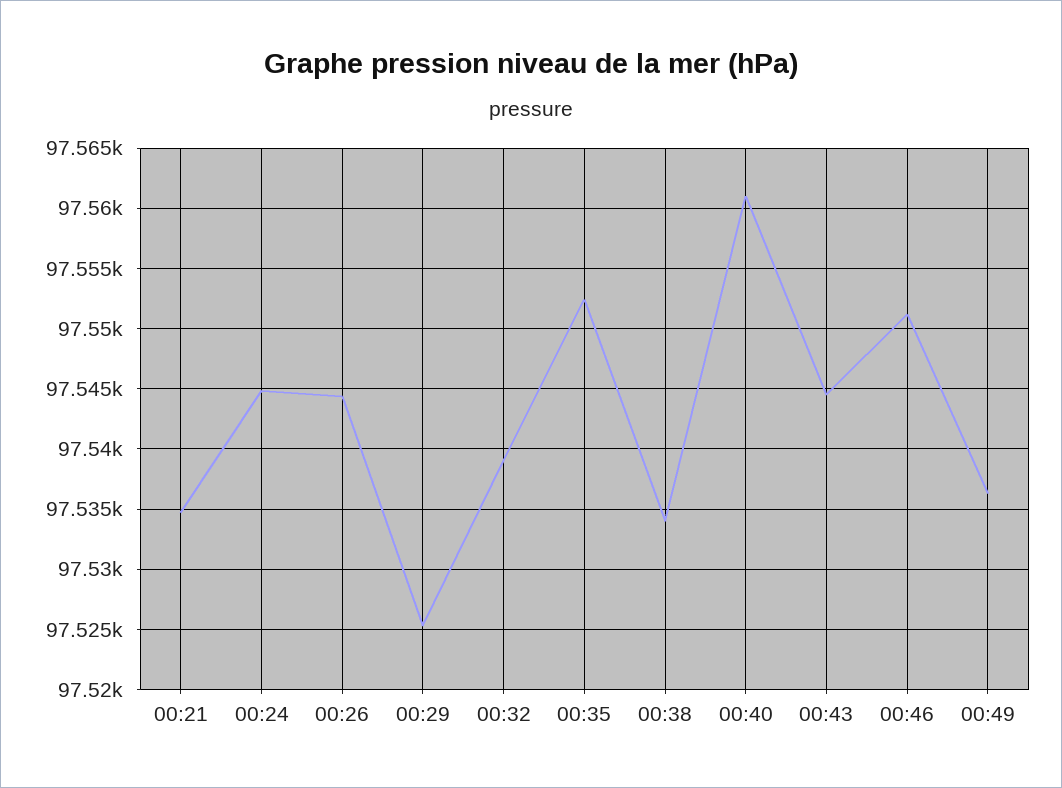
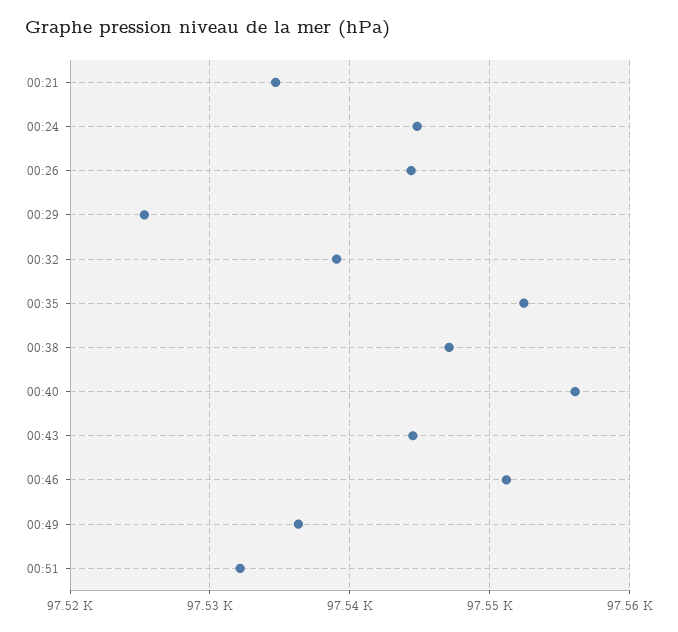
00:38: 97534 -> 97547
00:40: 97561 -> 97556
00:51: none -> 97532

